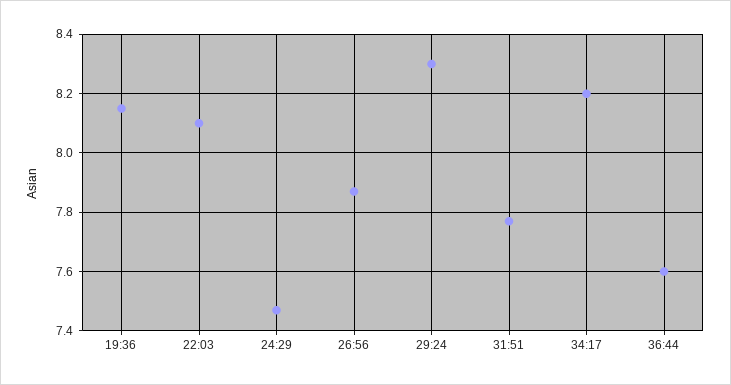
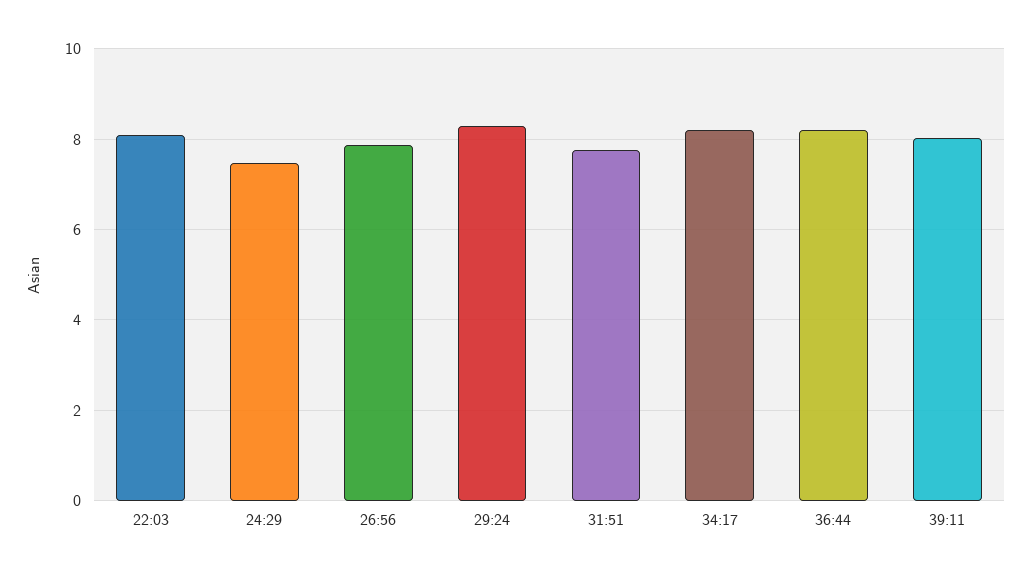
19:36: 8.15 -> none
36:44: 7.6 -> 8.2
39:11: none -> 8

